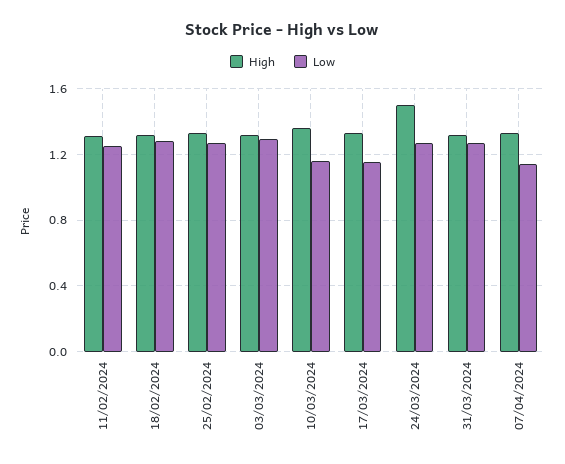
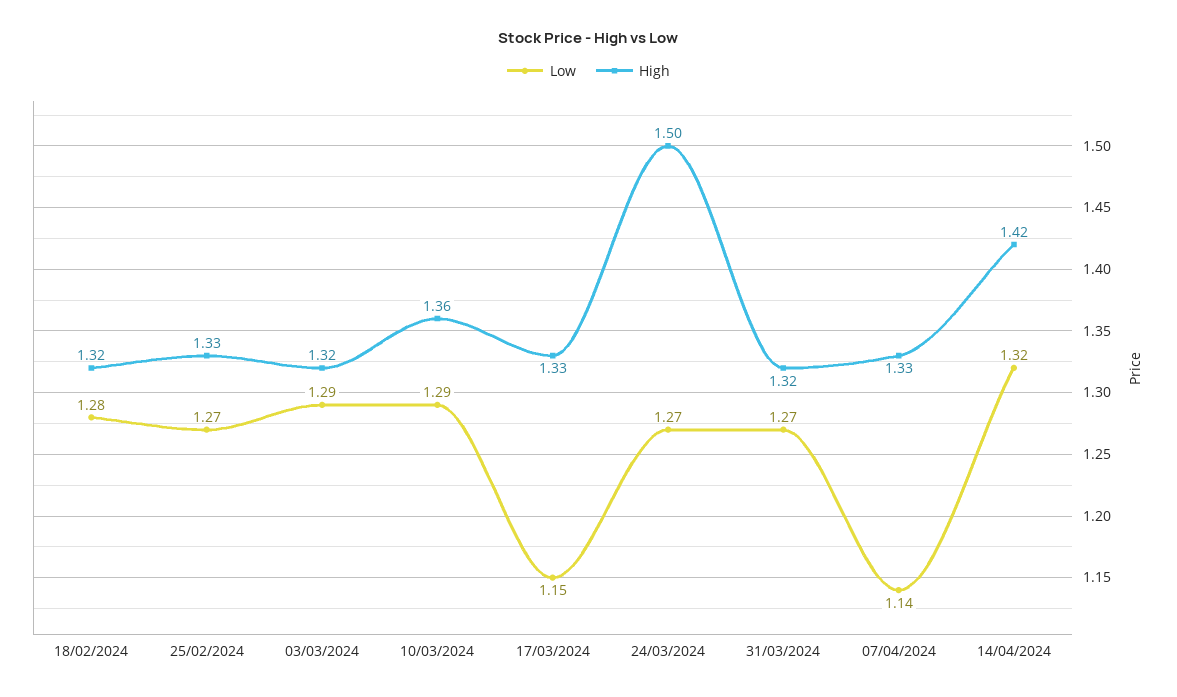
High, 11/02/2024: 1.3 -> none
Low, 11/02/2024: 1.25 -> none
Low, 10/03/2024: 1.15 -> 1.29
Low, 14/04/2024: none -> 1.32
High, 14/04/2024: none -> 1.42

